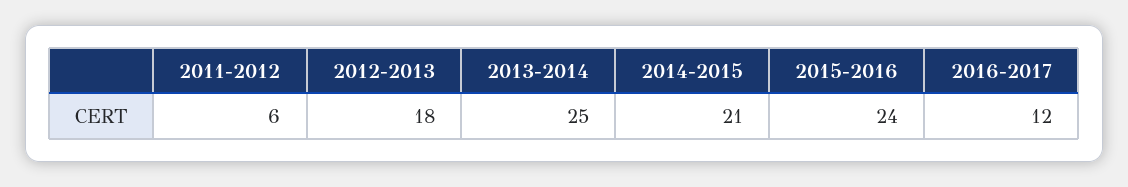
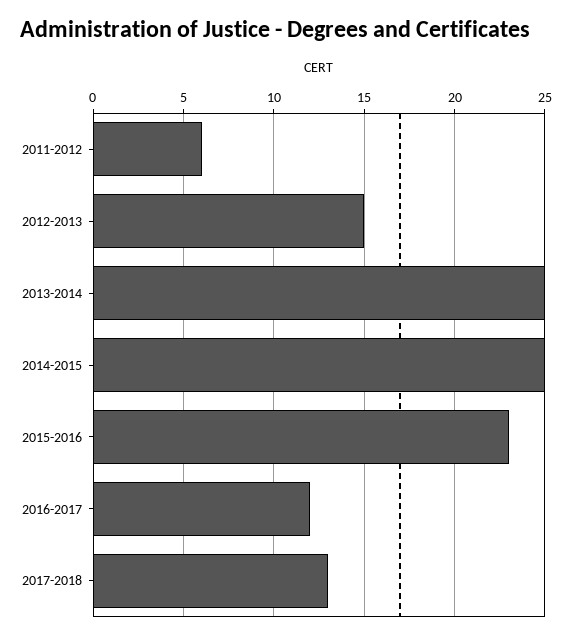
2012-2013: 18 -> 15
2014-2015: 21 -> 25
2015-2016: 24 -> 23
2017-2018: none -> 13

